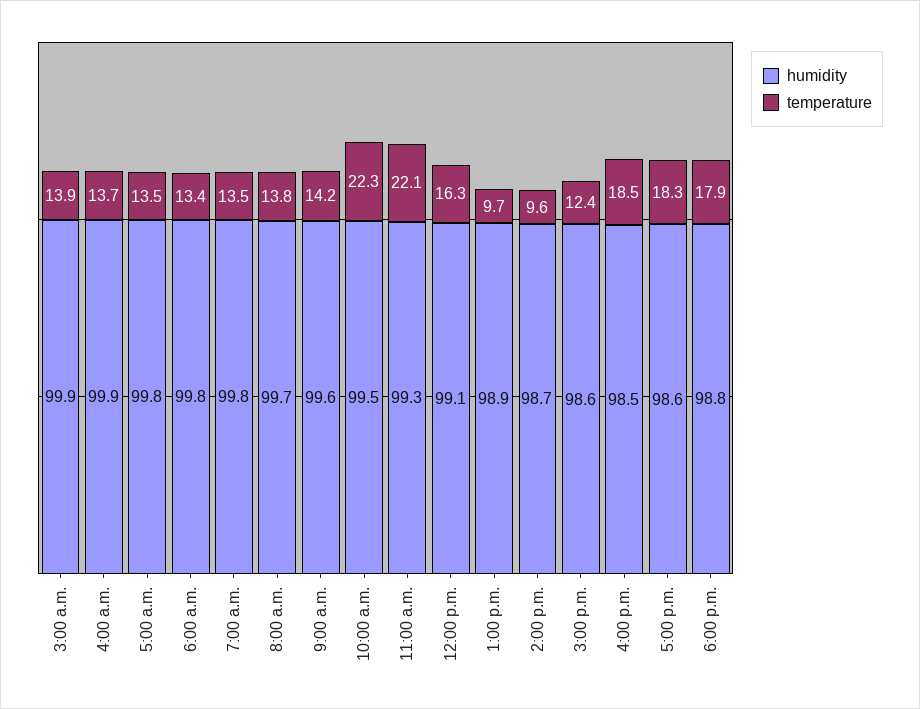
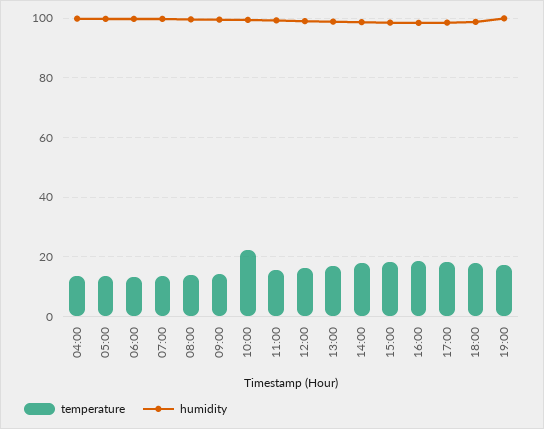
humidity, 3:00 a.m.: 99.9 -> none
temperature, 3:00 a.m.: 13.9 -> none
temperature, 11:00 a.m.: 22.1 -> 15
temperature, 1:00 p.m.: 9.7 -> 17.5
temperature, 2:00 p.m.: 9.6 -> 17.5
temperature, 3:00 p.m.: 12.4 -> 17.5
temperature, 19:00: none -> 17.5
humidity, 19:00: none -> 100

